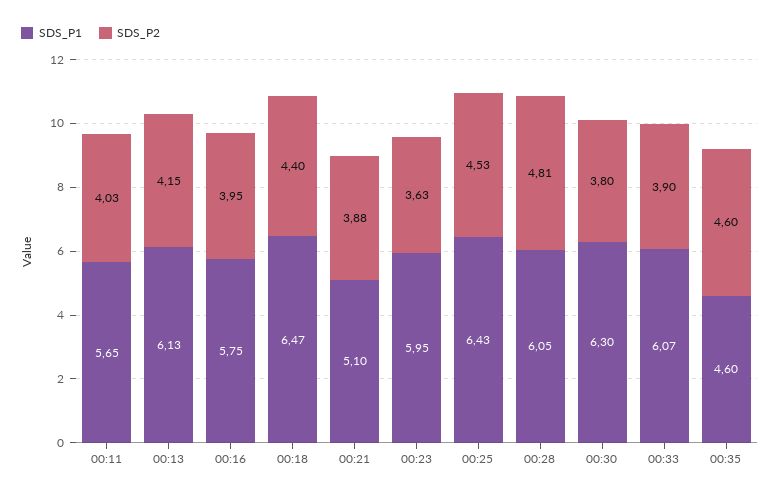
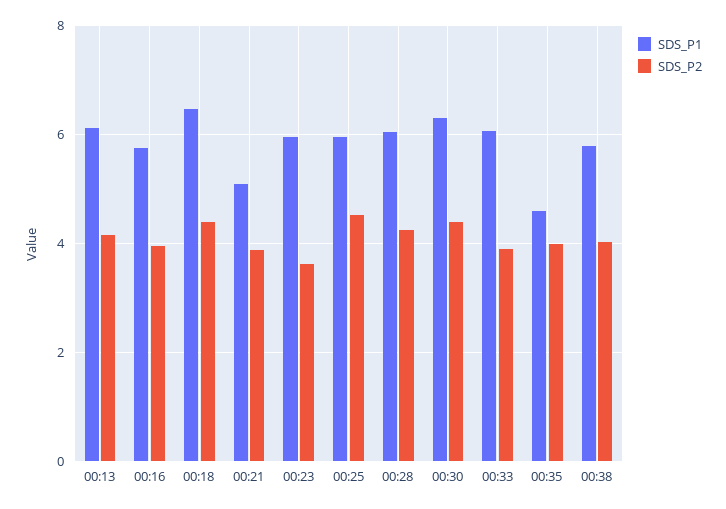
SDS_P1, 00:11: 5.65 -> none
SDS_P2, 00:11: 4.03 -> none
SDS_P1, 00:25: 6.43 -> 6
SDS_P2, 00:28: 4.81 -> 4.2
SDS_P2, 00:30: 3.8 -> 4.4
SDS_P2, 00:35: 4.6 -> 4
SDS_P1, 00:38: none -> 5.8
SDS_P2, 00:38: none -> 4

